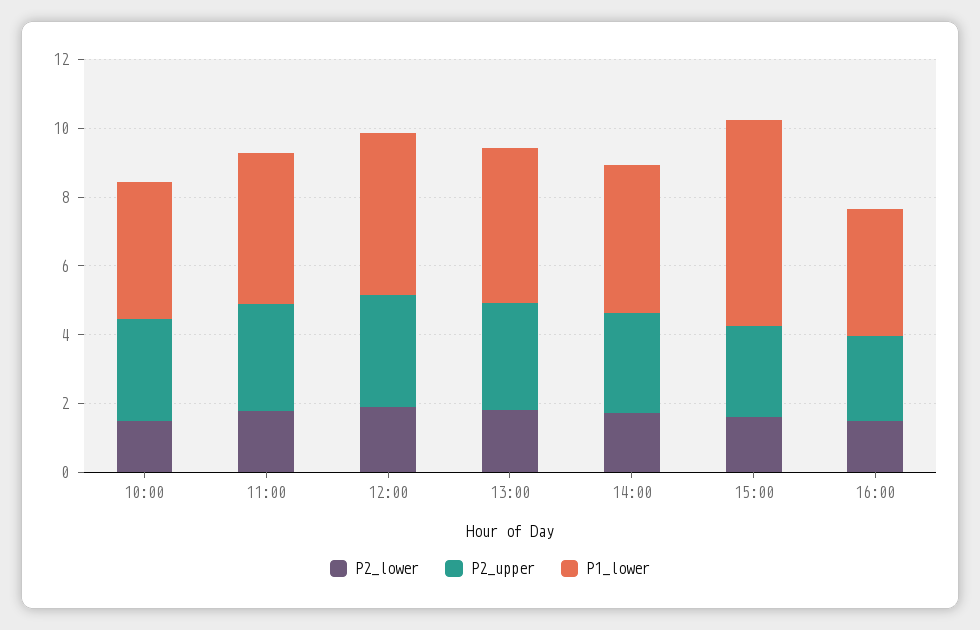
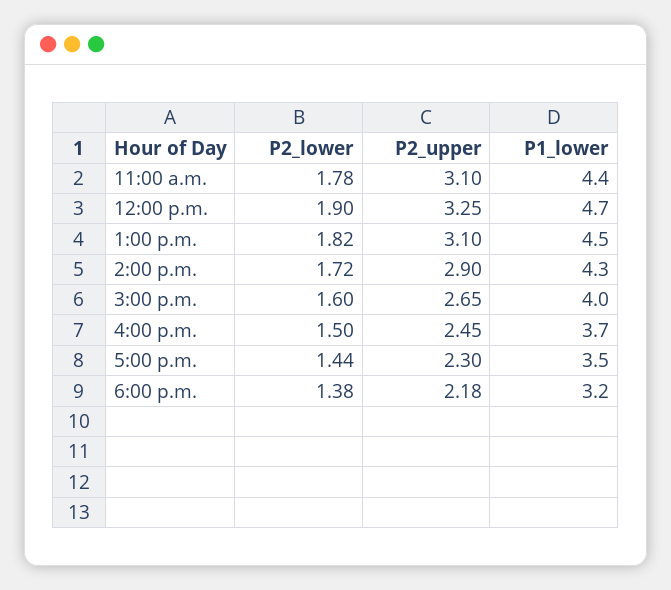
P2_lower, 10:00: 1.5 -> none
P2_upper, 10:00: 3 -> none
P1_lower, 10:00: 4 -> none
P1_lower, 15:00: 6 -> 4
P2_lower, 5:00 p.m.: none -> 1.44
P2_upper, 5:00 p.m.: none -> 2.3
P1_lower, 5:00 p.m.: none -> 3.5
P2_lower, 6:00 p.m.: none -> 1.38
P2_upper, 6:00 p.m.: none -> 2.18
P1_lower, 6:00 p.m.: none -> 3.2

